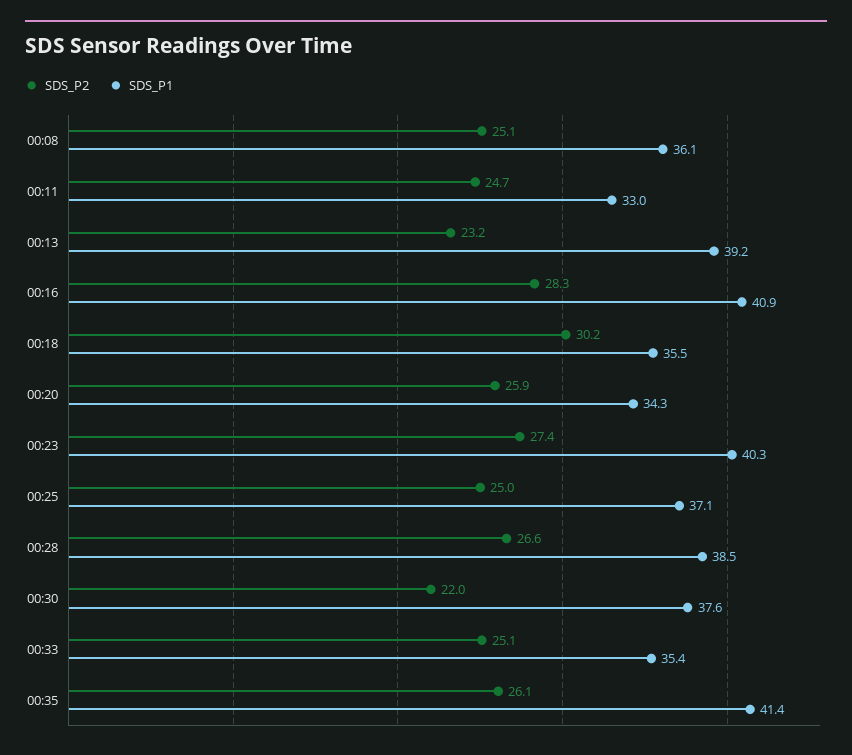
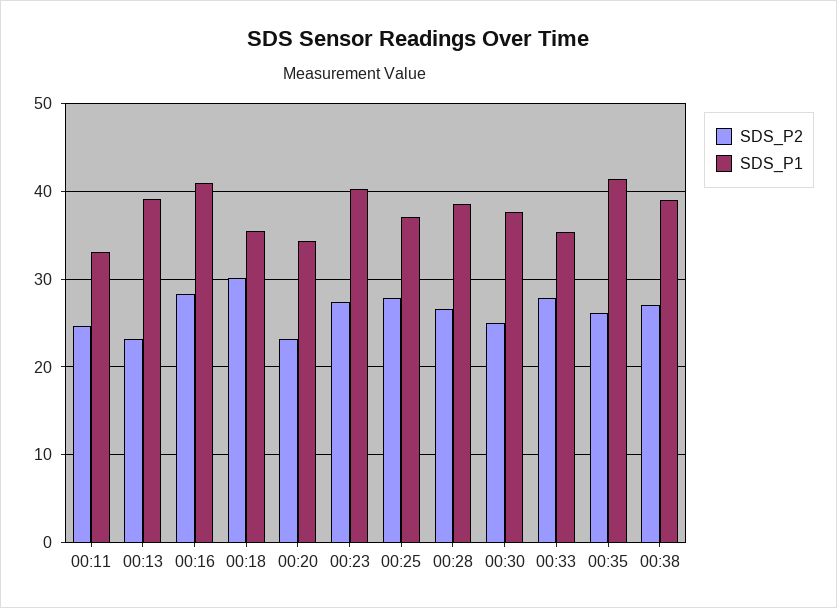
SDS_P2, 00:08: 25.1 -> none
SDS_P1, 00:08: 36.1 -> none
SDS_P2, 00:20: 25.9 -> 23
SDS_P2, 00:25: 25 -> 28
SDS_P2, 00:30: 22 -> 25
SDS_P2, 00:33: 25.1 -> 28
SDS_P2, 00:38: none -> 27
SDS_P1, 00:38: none -> 39

